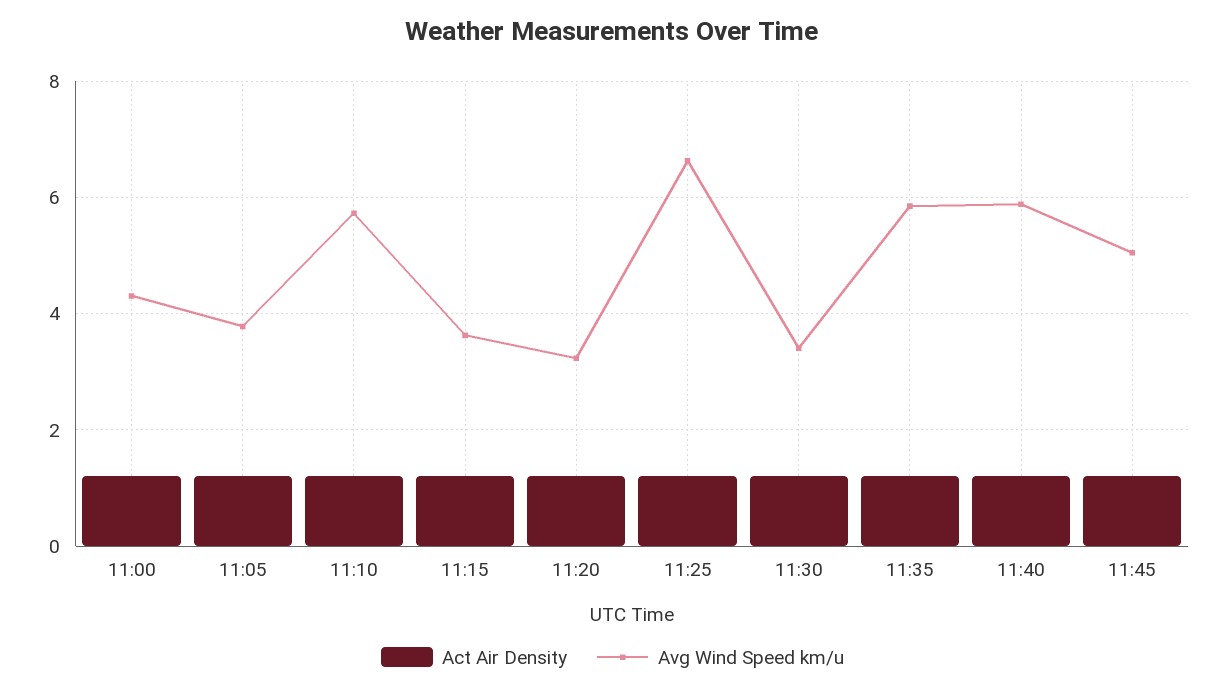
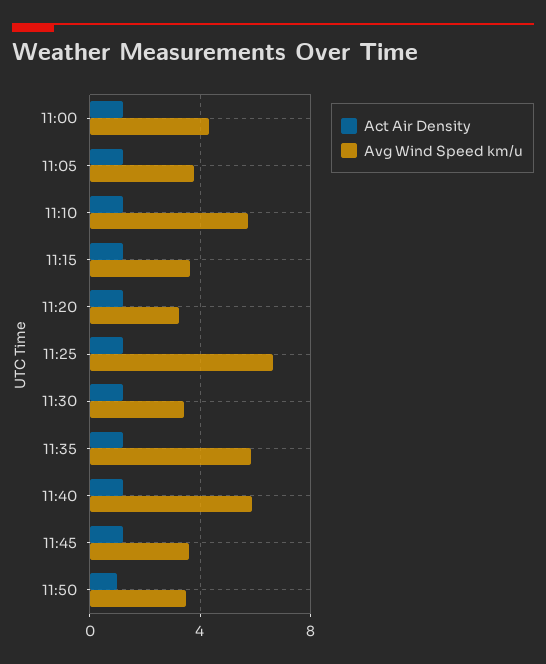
Avg Wind Speed km/u, 11:45: 5 -> 3.5
Act Air Density, 11:50: none -> 1
Avg Wind Speed km/u, 11:50: none -> 3.5

